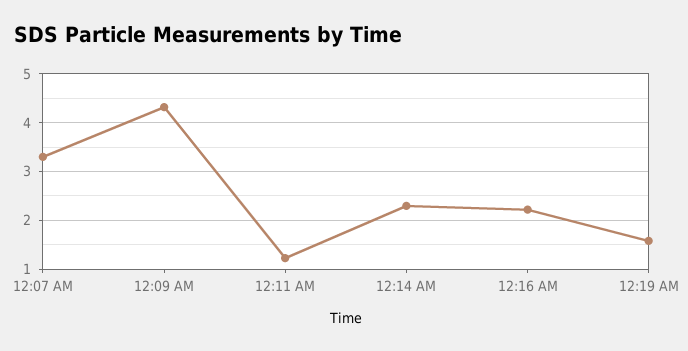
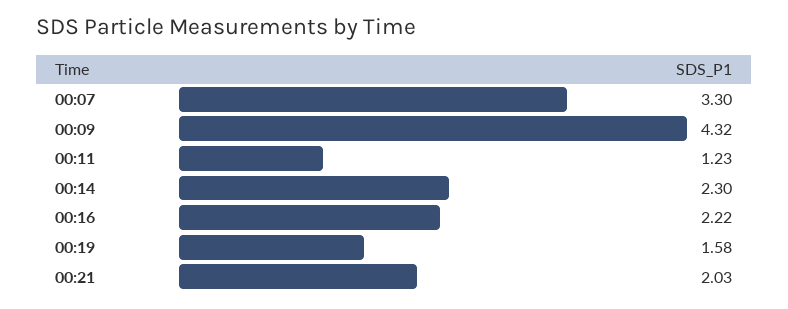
00:21: none -> 2.03

